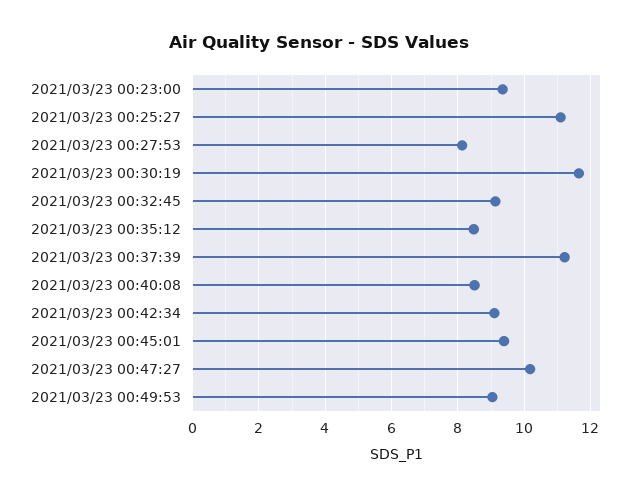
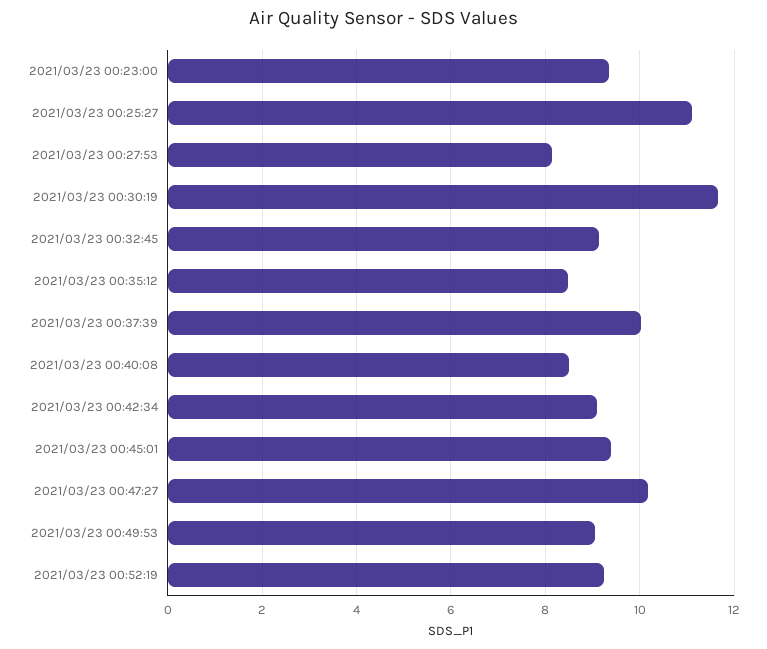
2021/03/23 00:37:39: 11.2 -> 10
2021/03/23 00:52:19: none -> 9.2

